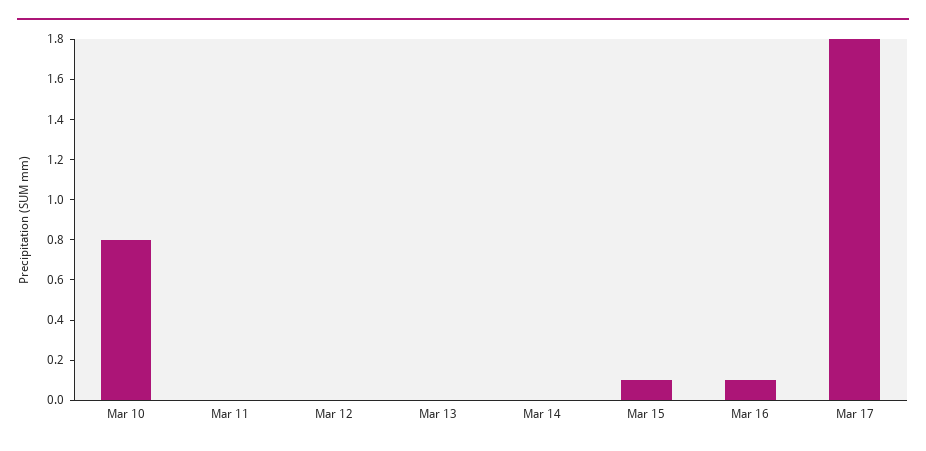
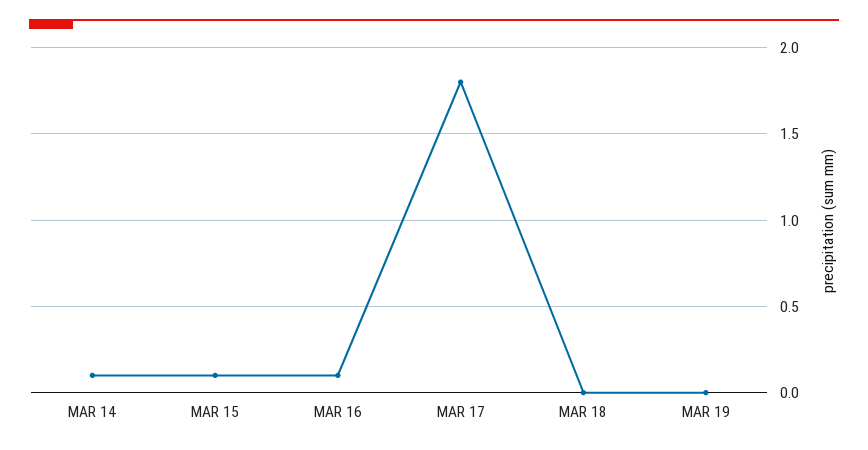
Mar 10: 0.8 -> none
Mar 11: 0 -> none
Mar 12: 0 -> none
Mar 13: 0 -> none
Mar 14: 0 -> 0.1
MAR 18: none -> 0
MAR 19: none -> 0

